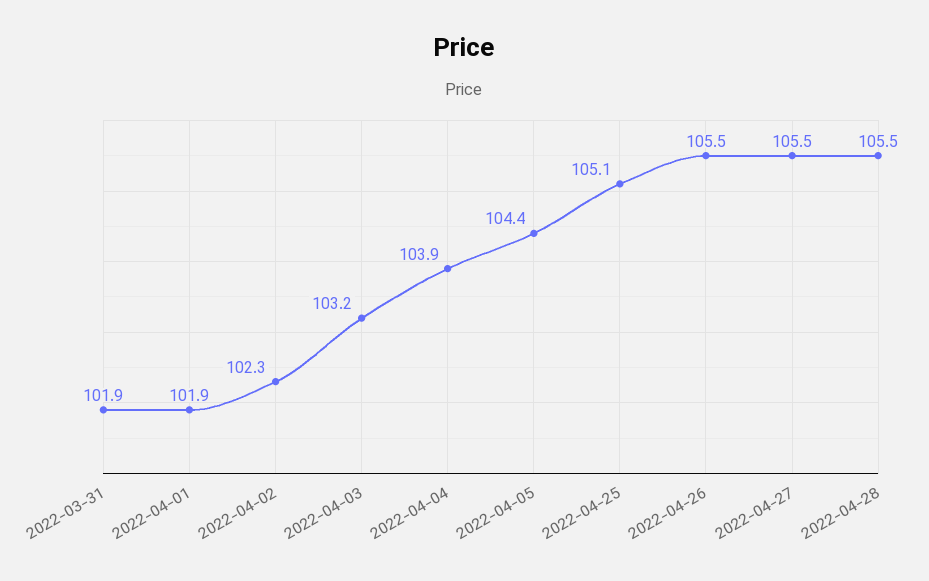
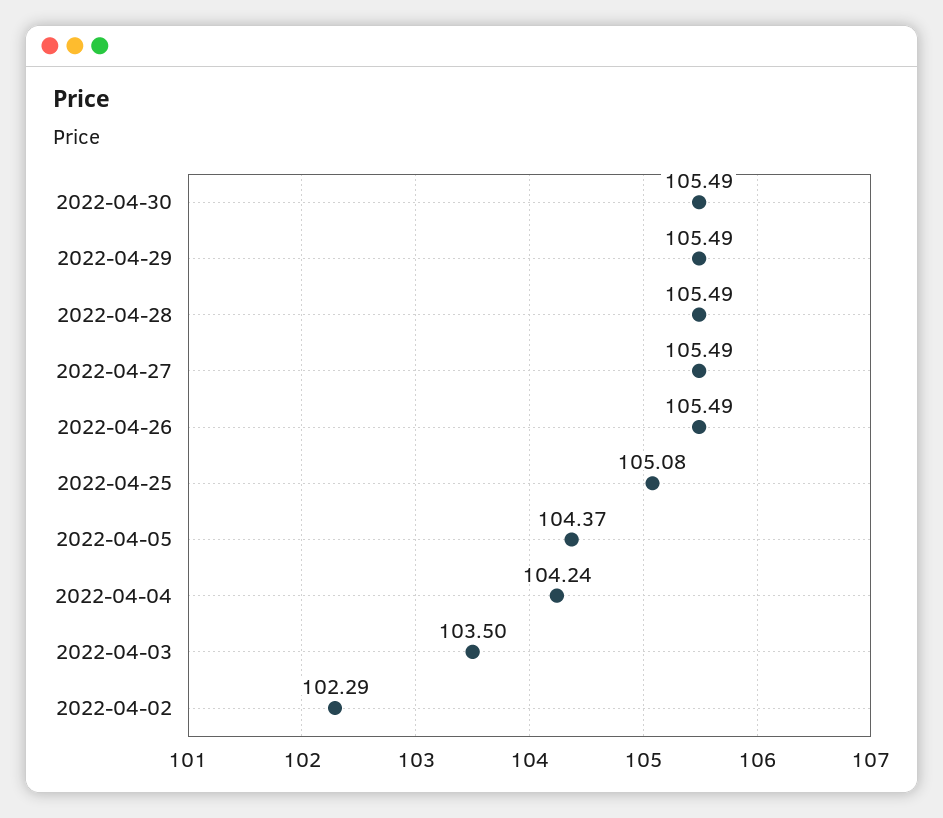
2022-03-31: 101.9 -> none
2022-04-01: 101.9 -> none
2022-04-03: 103.2 -> 103.5
2022-04-04: 103.9 -> 104.24
2022-04-30: none -> 105.49
2022-04-29: none -> 105.49

